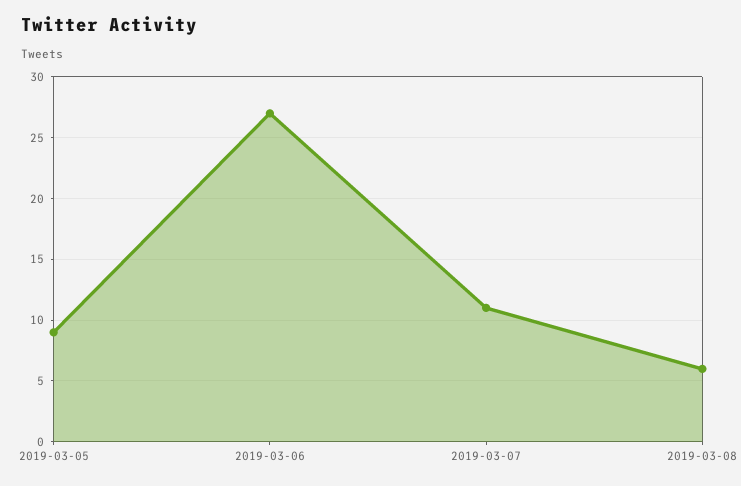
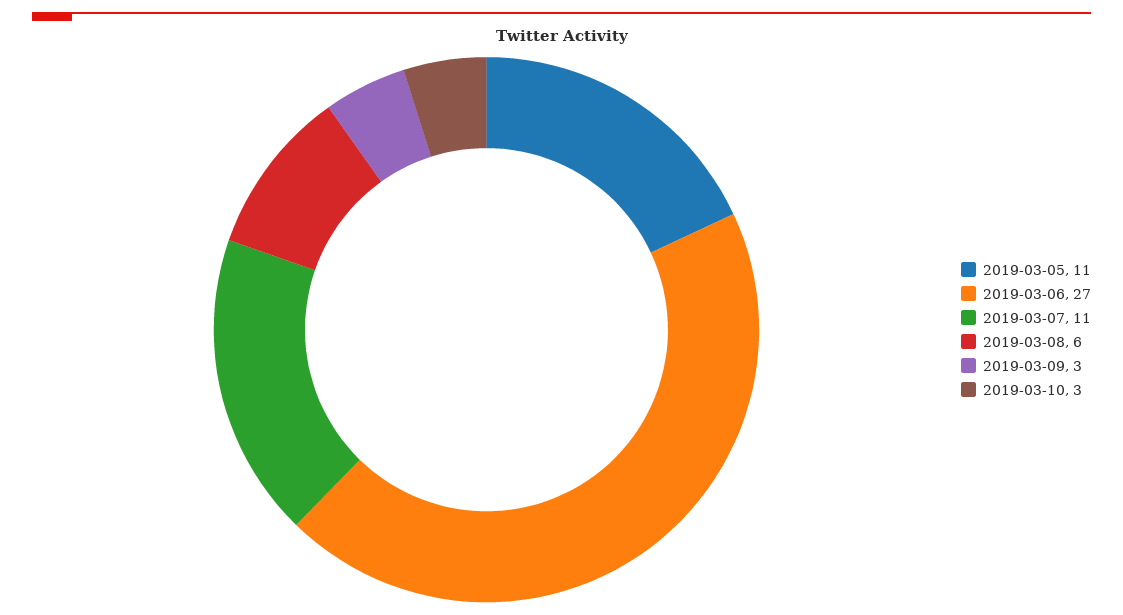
2019-03-05: 9 -> 11
2019-03-09: none -> 3
2019-03-10: none -> 3

